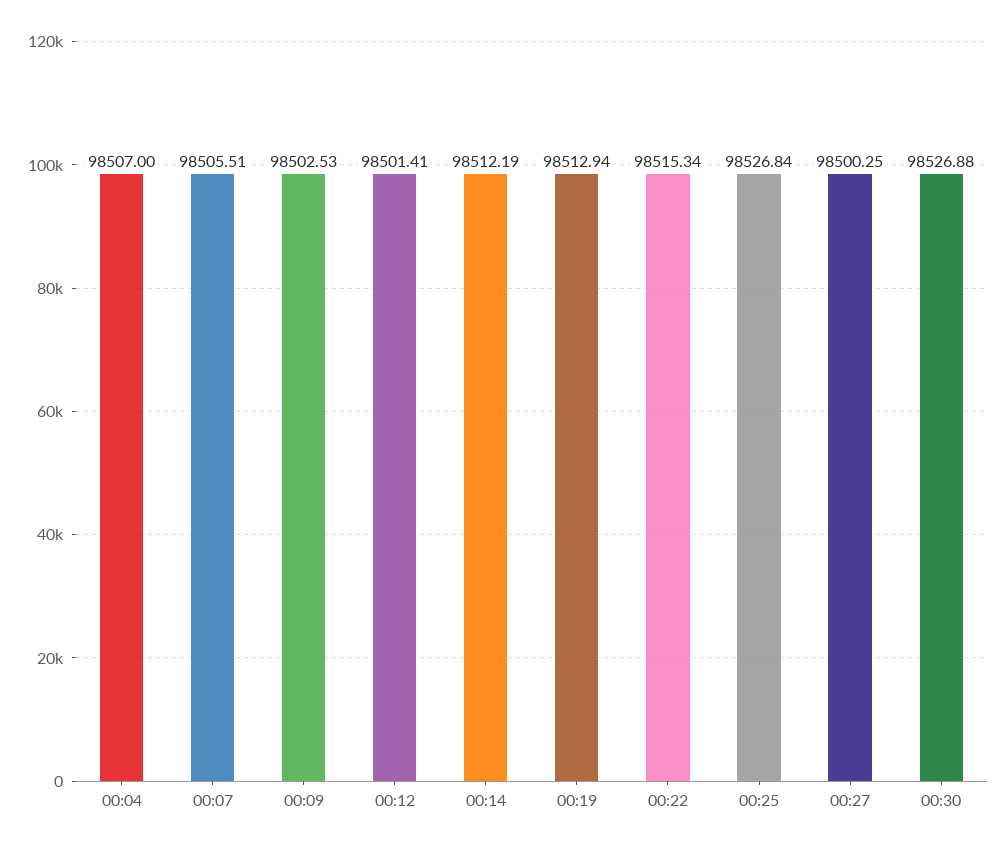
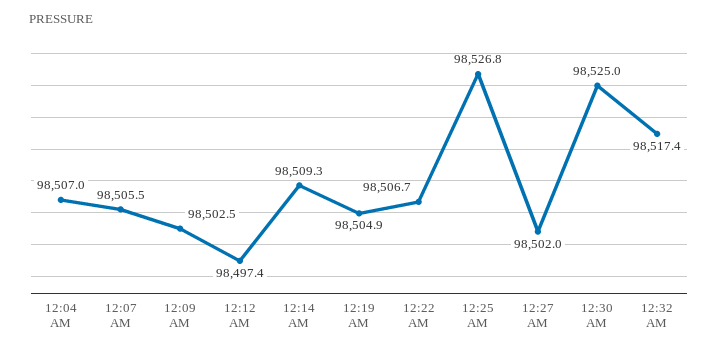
00:12: 98501.41 -> 98497.4
00:14: 98512.19 -> 98509.3
00:19: 98512.94 -> 98504.9
00:22: 98515.34 -> 98506.7
00:27: 98500.25 -> 98502
00:30: 98526.88 -> 98525
12:32 AM: none -> 98517.4

